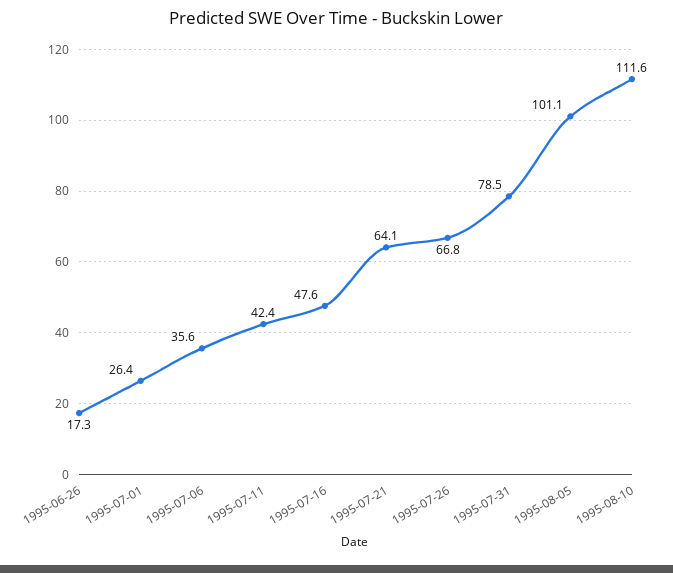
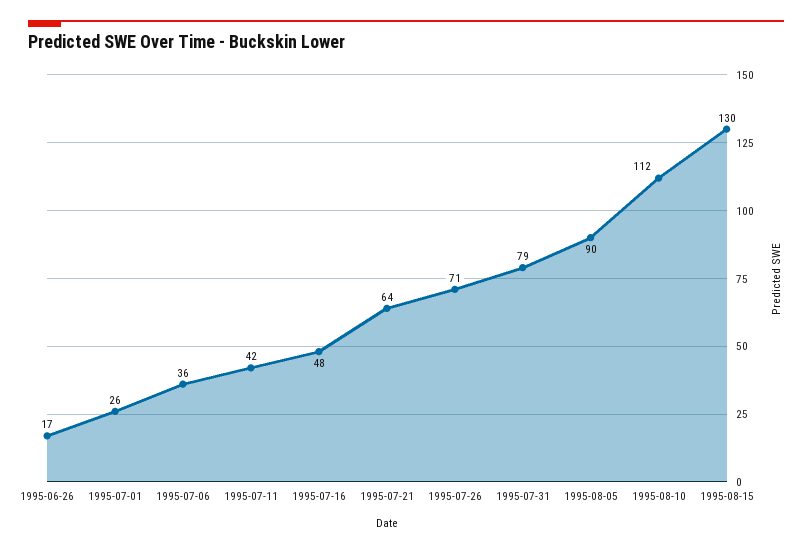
1995-07-26: 66.8 -> 71
1995-08-05: 101.1 -> 90
1995-08-15: none -> 130

